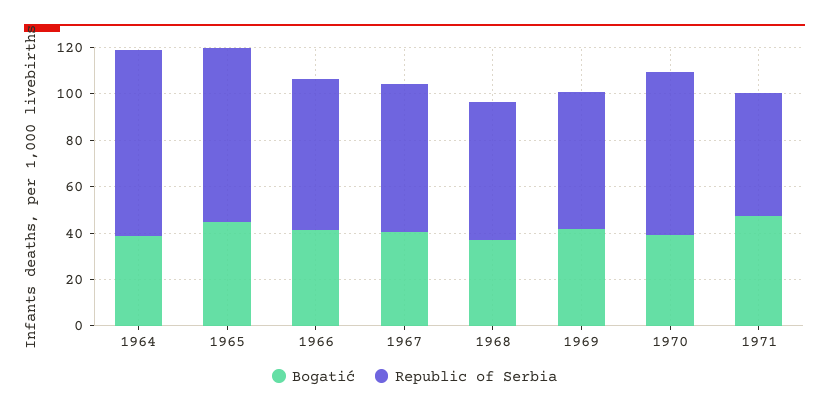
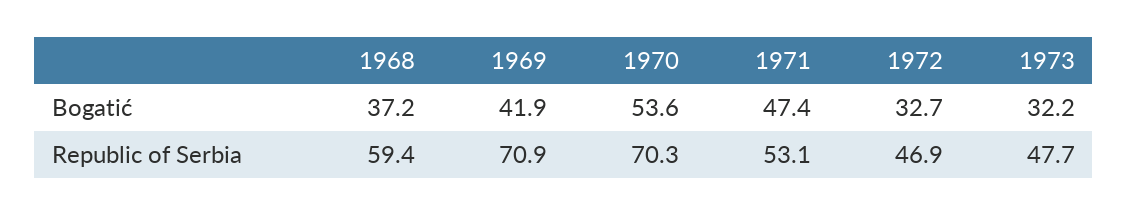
Bogatić, 1964: 40 -> none
Republic of Serbia, 1964: 80 -> none
Bogatić, 1965: 45 -> none
Republic of Serbia, 1965: 75 -> none
Bogatić, 1966: 40 -> none
Republic of Serbia, 1966: 65 -> none
Bogatić, 1967: 40 -> none
Republic of Serbia, 1967: 65 -> none
Republic of Serbia, 1969: 60 -> 70.9
Bogatić, 1970: 40 -> 53.6
Bogatić, 1972: none -> 32.7
Bogatić, 1973: none -> 32.2
Republic of Serbia, 1972: none -> 46.9
Republic of Serbia, 1973: none -> 47.7

